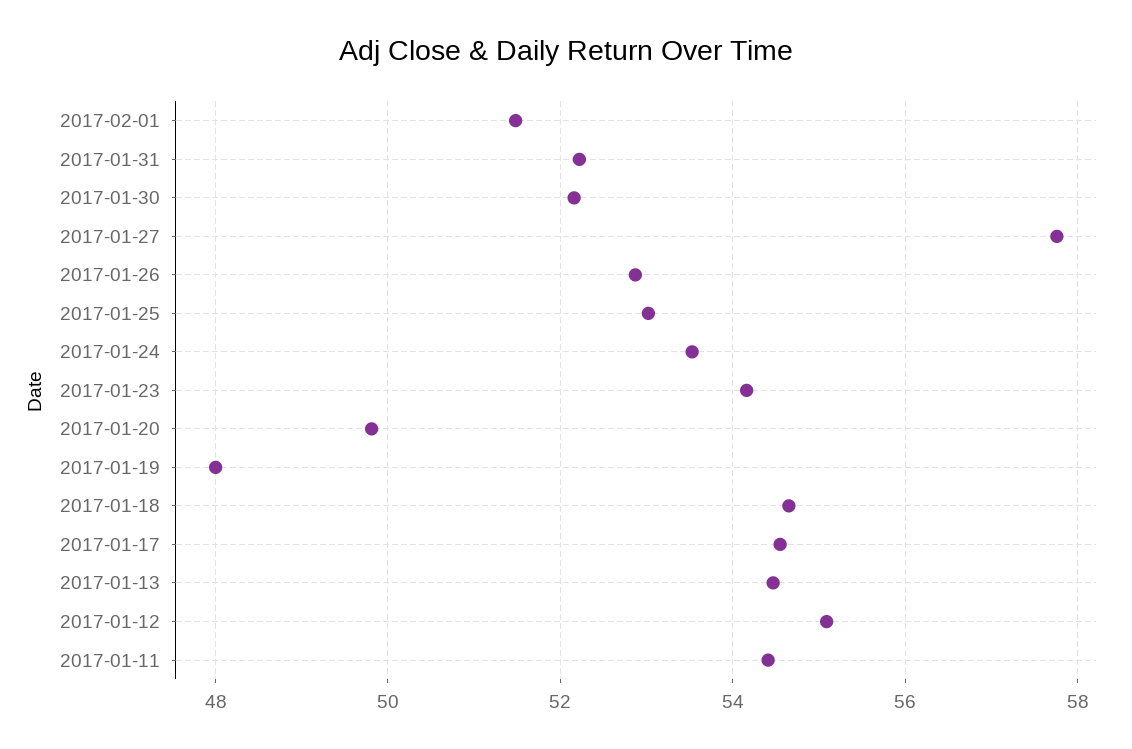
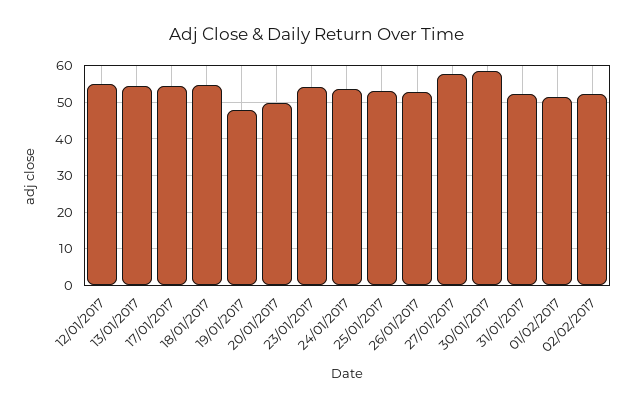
2017-01-30: 52.2 -> 58
2017-01-11: 54.4 -> none
02/02/2017: none -> 52

